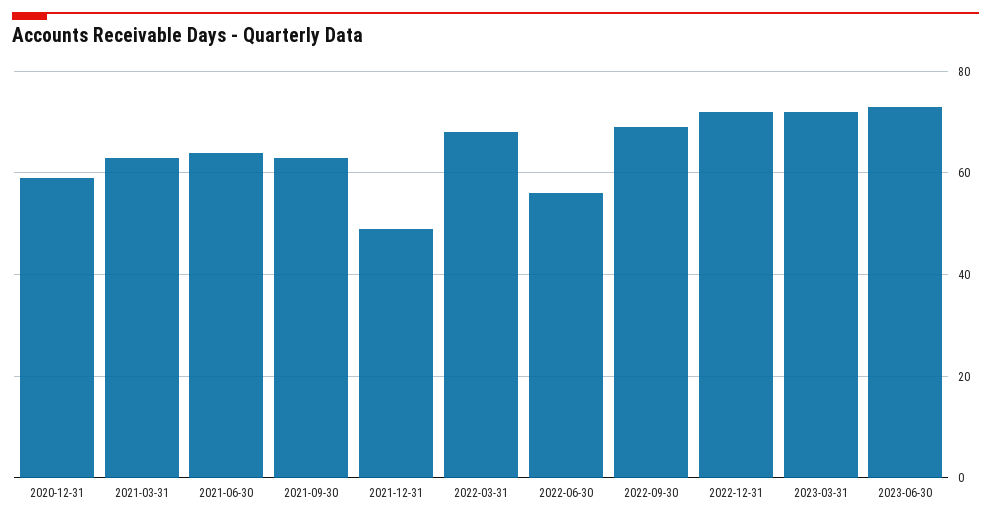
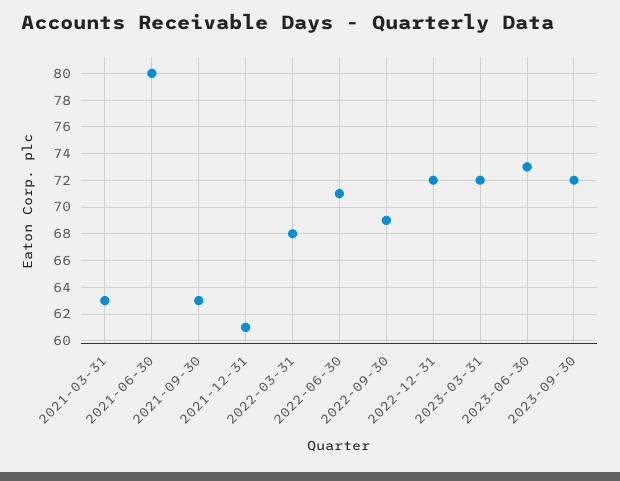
2020-12-31: 60 -> none
2021-06-30: 65 -> 80
2021-12-31: 50 -> 61
2022-06-30: 55 -> 71
2023-09-30: none -> 72

